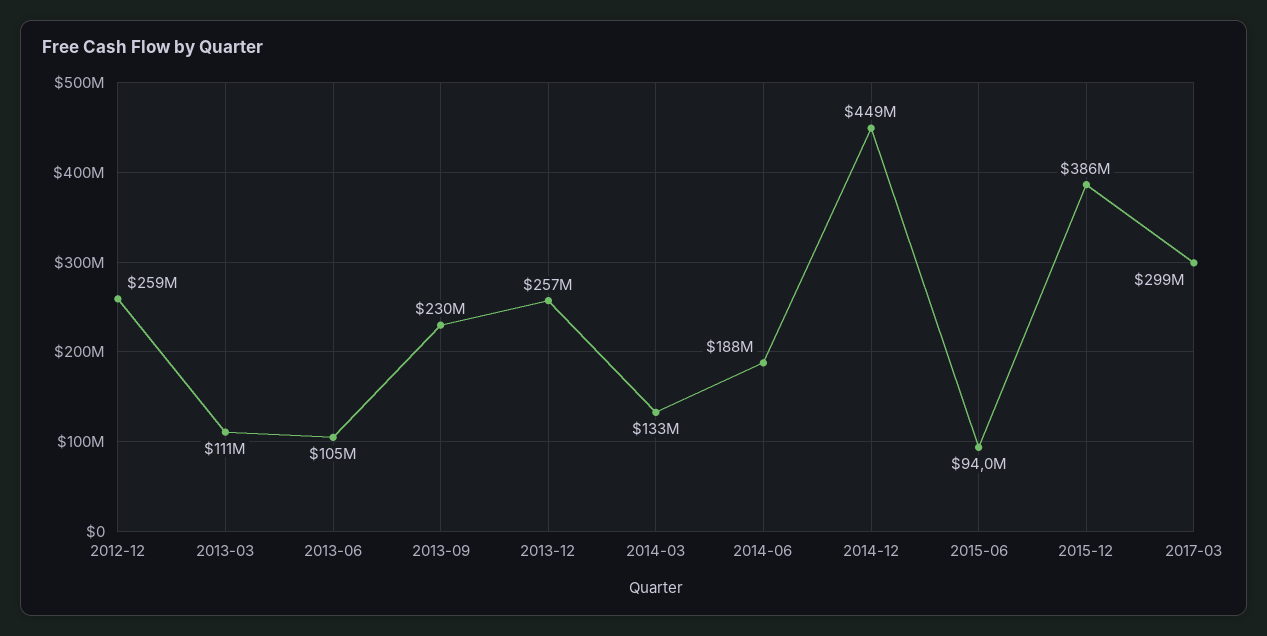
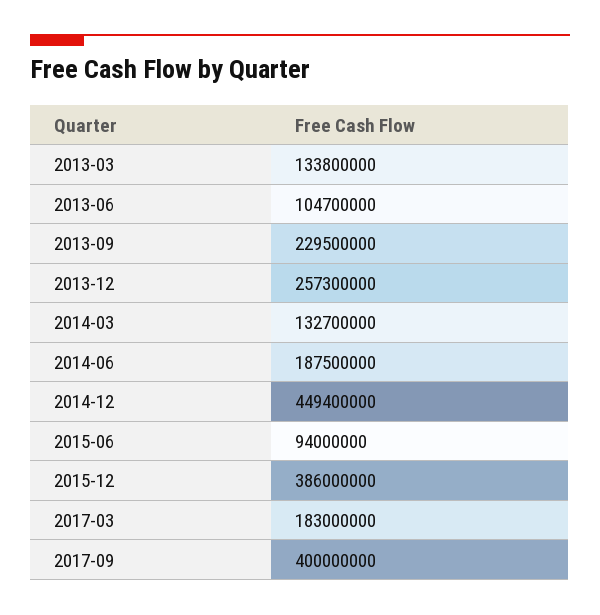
2012-12: 259000000 -> none
2013-03: 111000000 -> 133800000
2017-03: 299000000 -> 183000000
2017-09: none -> 400000000

